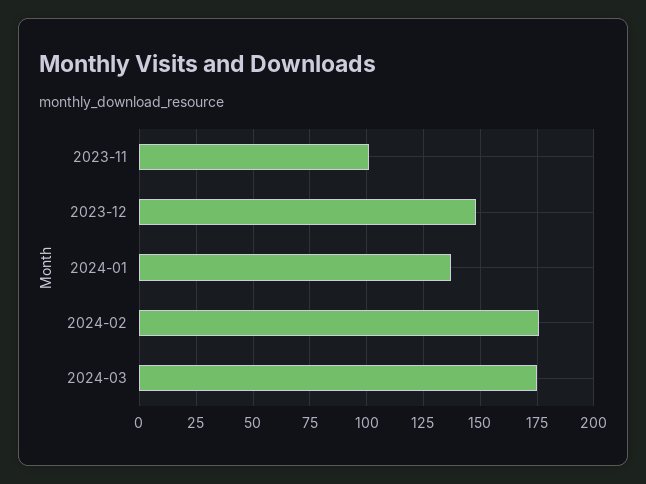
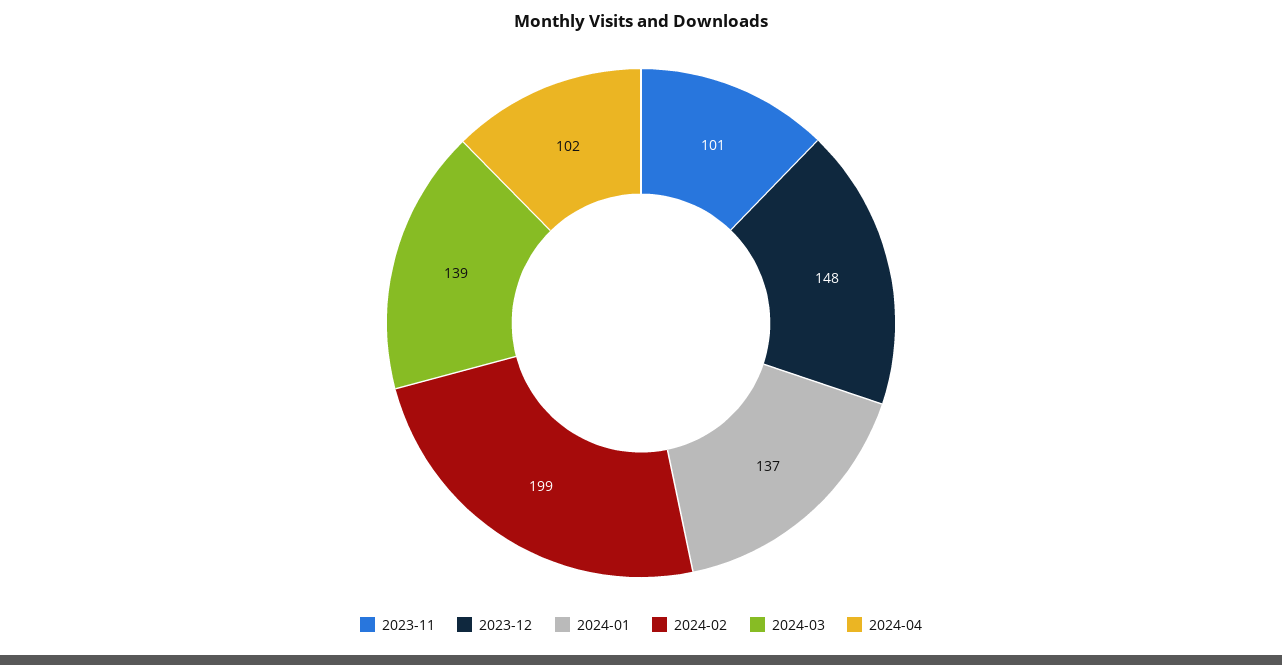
2024-02: 175 -> 199
2024-03: 175 -> 139
2024-04: none -> 102

